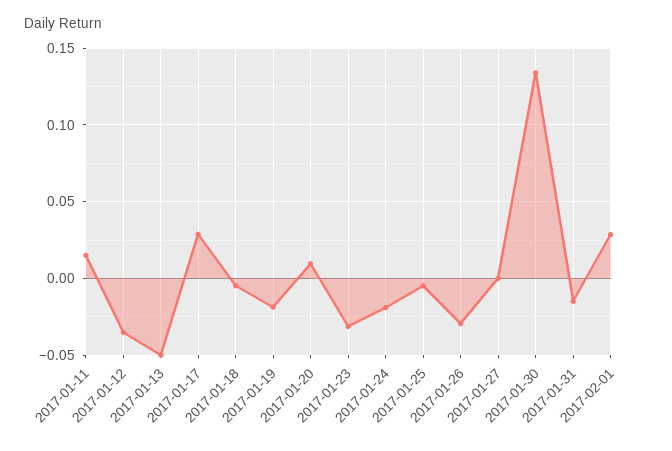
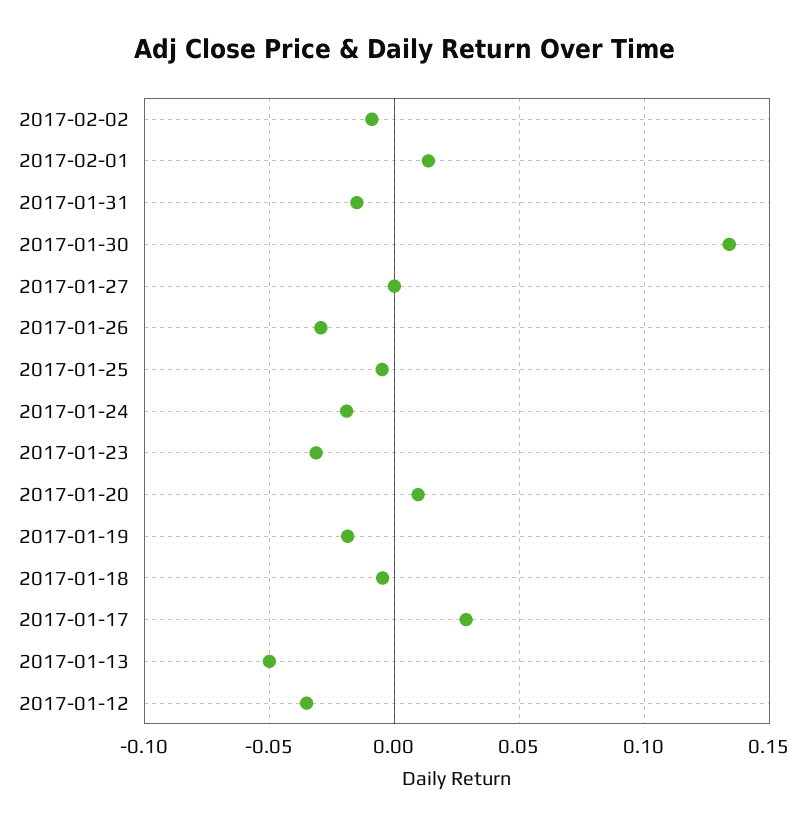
2017-01-11: 0.015 -> none
2017-02-01: 0.03 -> 0.015
2017-02-02: none -> -0.01

